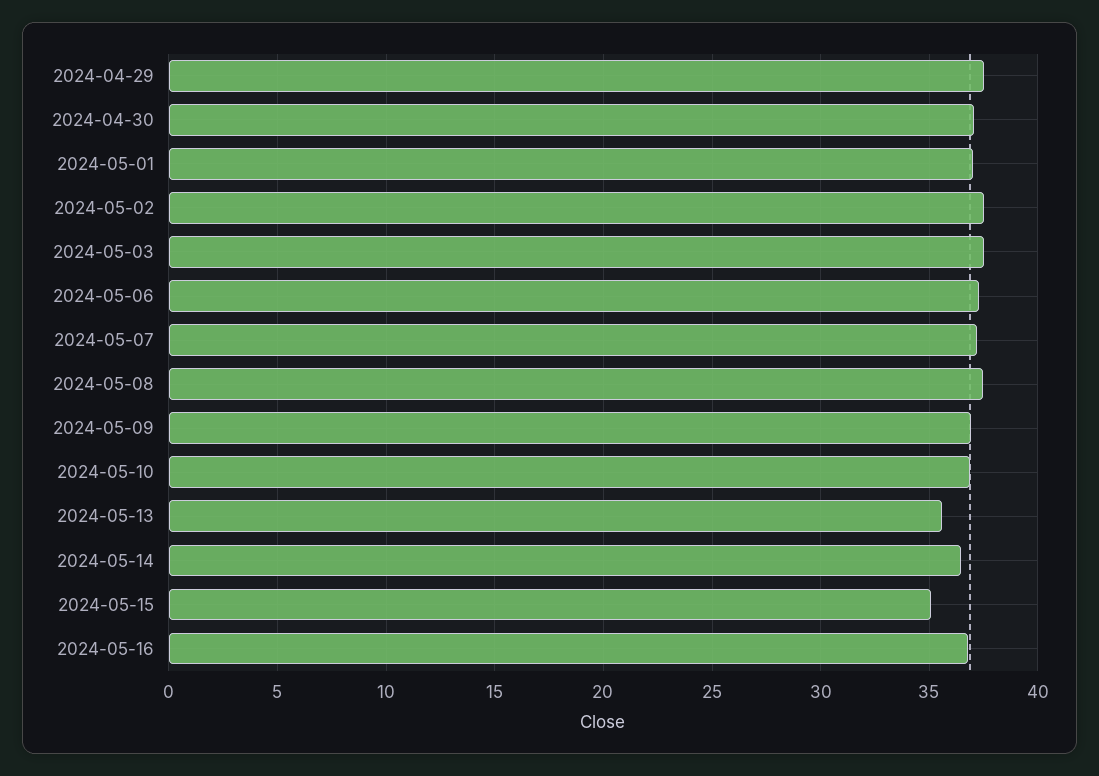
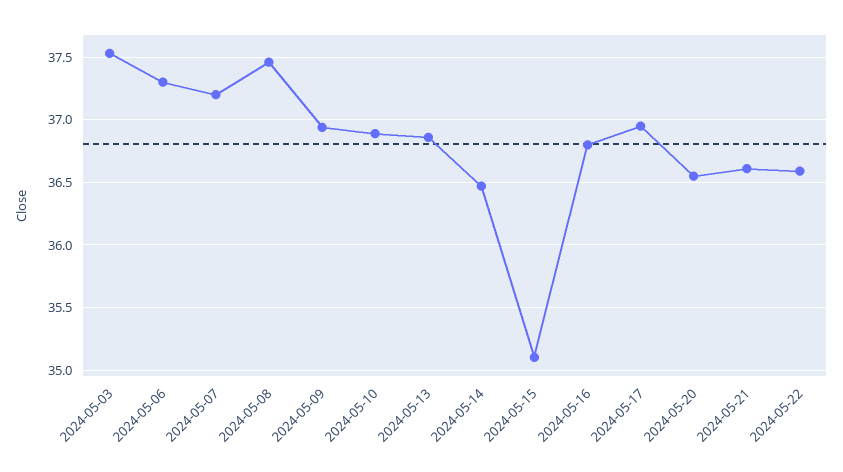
2024-04-29: 37.5 -> none
2024-04-30: 37 -> none
2024-05-01: 37 -> none
2024-05-02: 37.5 -> none
2024-05-13: 35.5 -> 36.85
2024-05-17: none -> 36.95
2024-05-20: none -> 36.55
2024-05-21: none -> 36.6
2024-05-22: none -> 36.6

